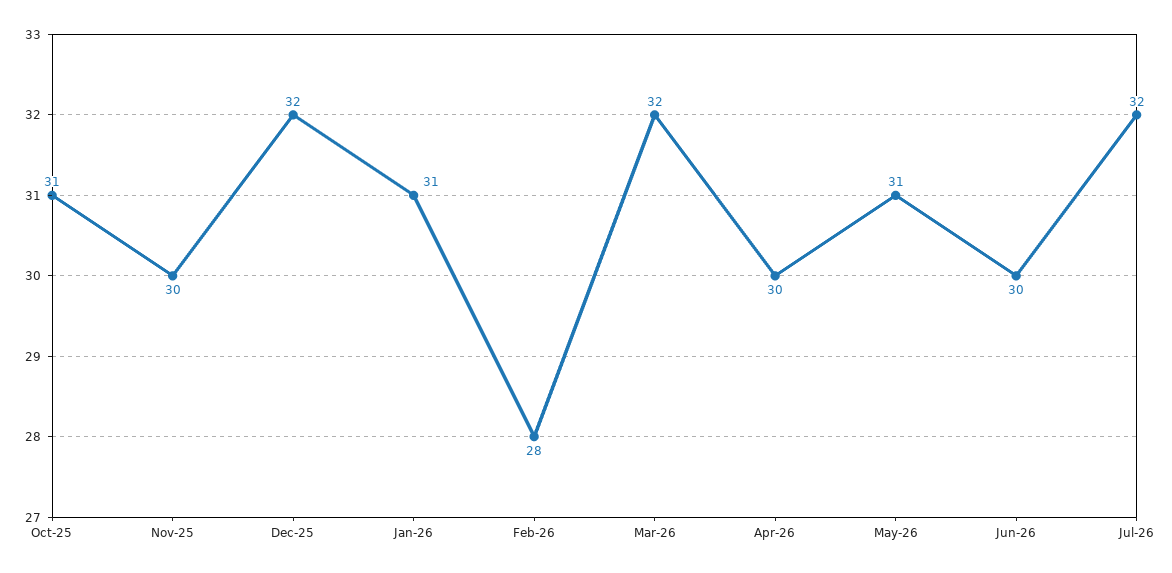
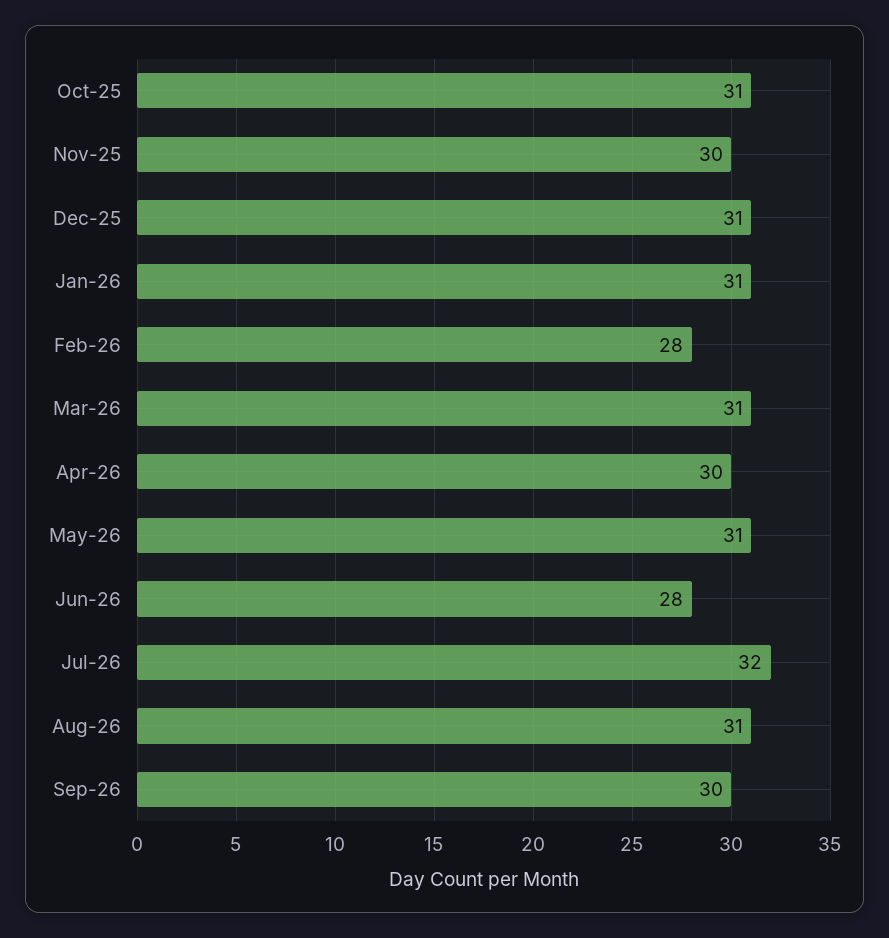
Dec-25: 32 -> 31
Mar-26: 32 -> 31
Jun-26: 30 -> 28
Aug-26: none -> 31
Sep-26: none -> 30

